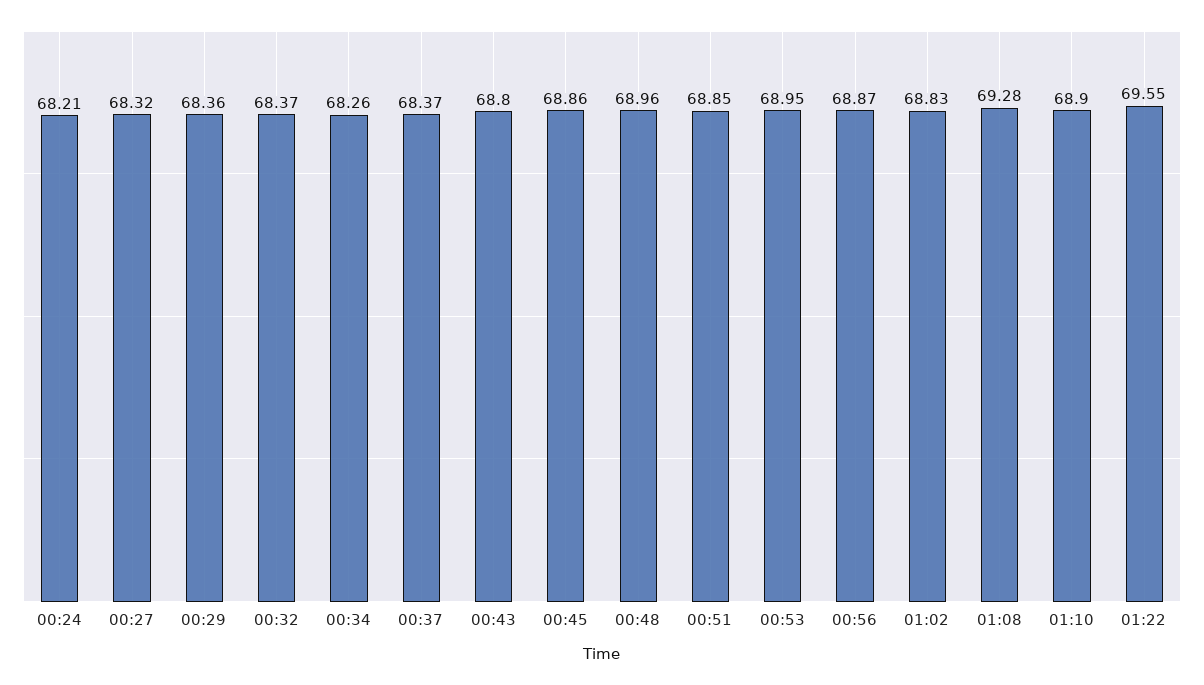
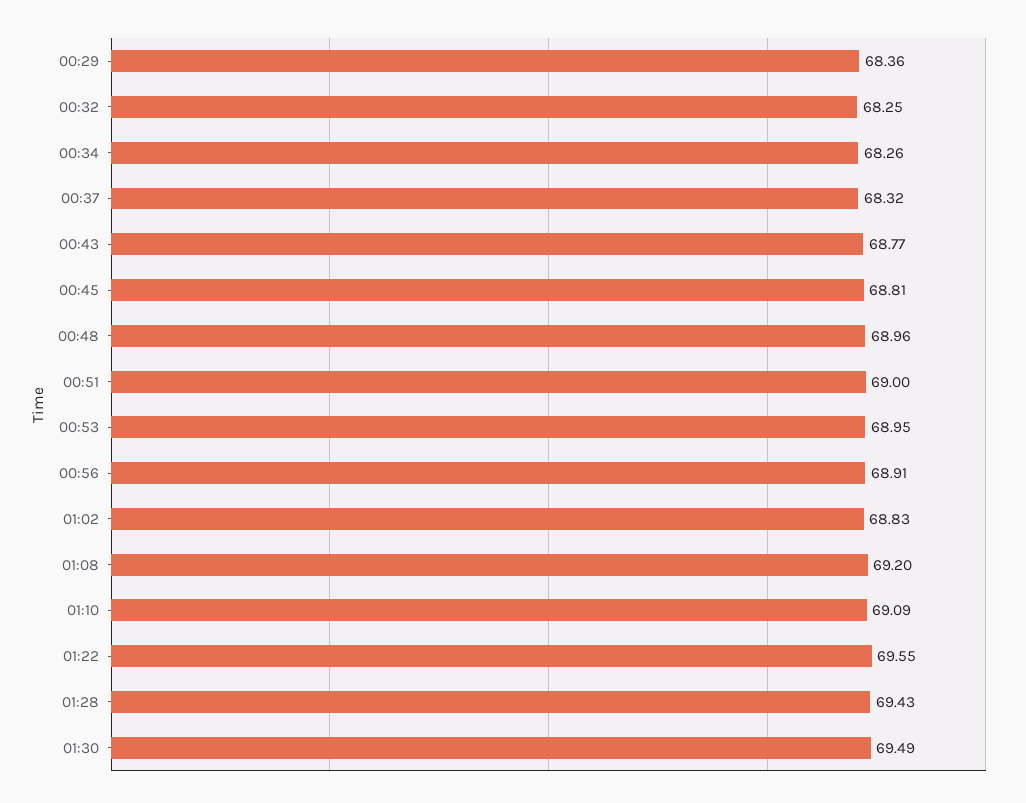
00:24: 68.21 -> none
00:27: 68.32 -> none
00:32: 68.37 -> 68.25
00:37: 68.37 -> 68.32
00:43: 68.8 -> 68.77
00:45: 68.86 -> 68.81
00:51: 68.85 -> 69
00:56: 68.87 -> 68.91
01:08: 69.28 -> 69.2
01:10: 68.9 -> 69.09
01:28: none -> 69.43
01:30: none -> 69.49

